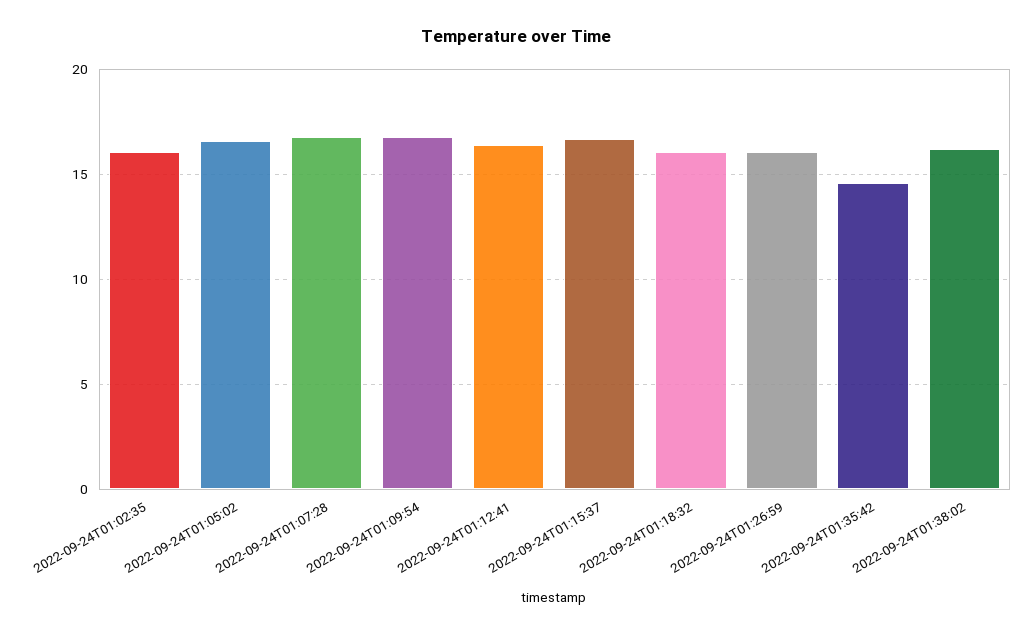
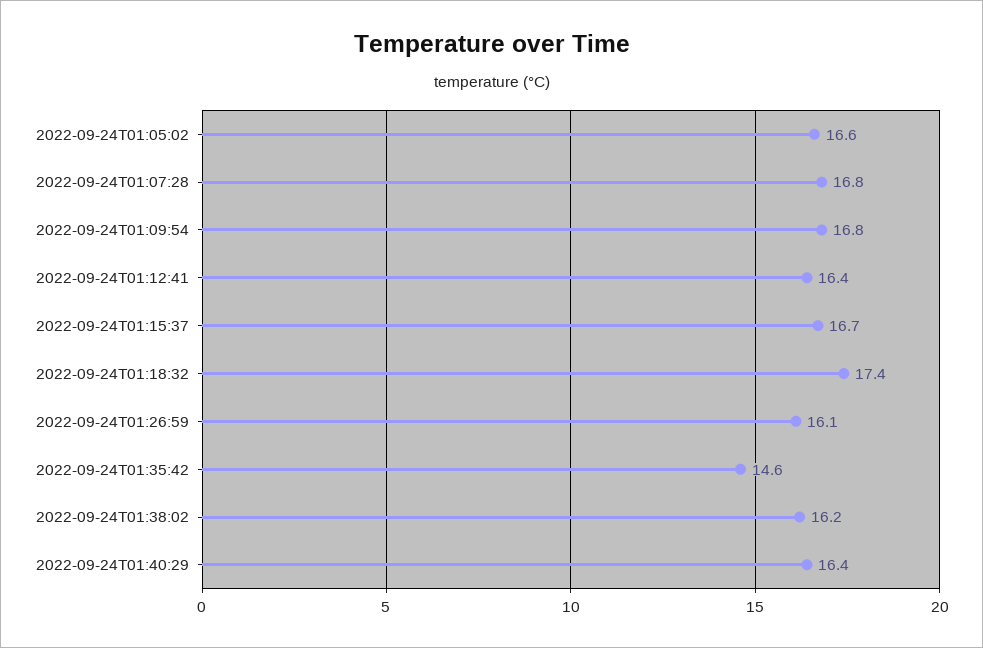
2022-09-24T01:02:35: 16 -> none
2022-09-24T01:18:32: 16 -> 17.4
2022-09-24T01:40:29: none -> 16.4

